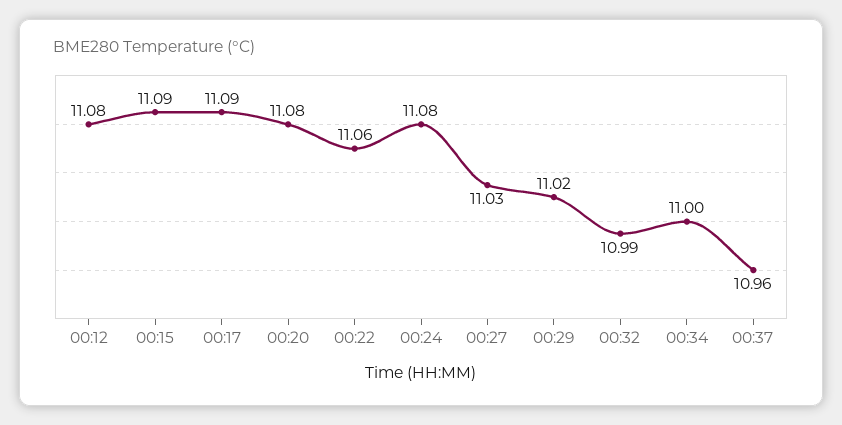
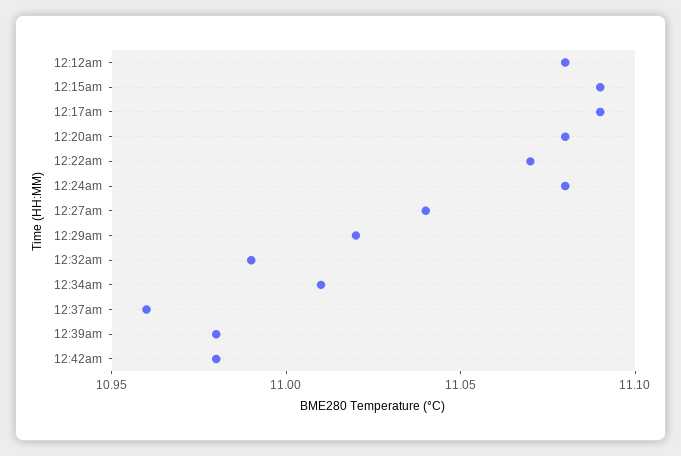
00:22: 11.06 -> 11.07
00:27: 11.03 -> 11.04
00:34: 11 -> 11.01
12:39am: none -> 10.98
12:42am: none -> 10.98

